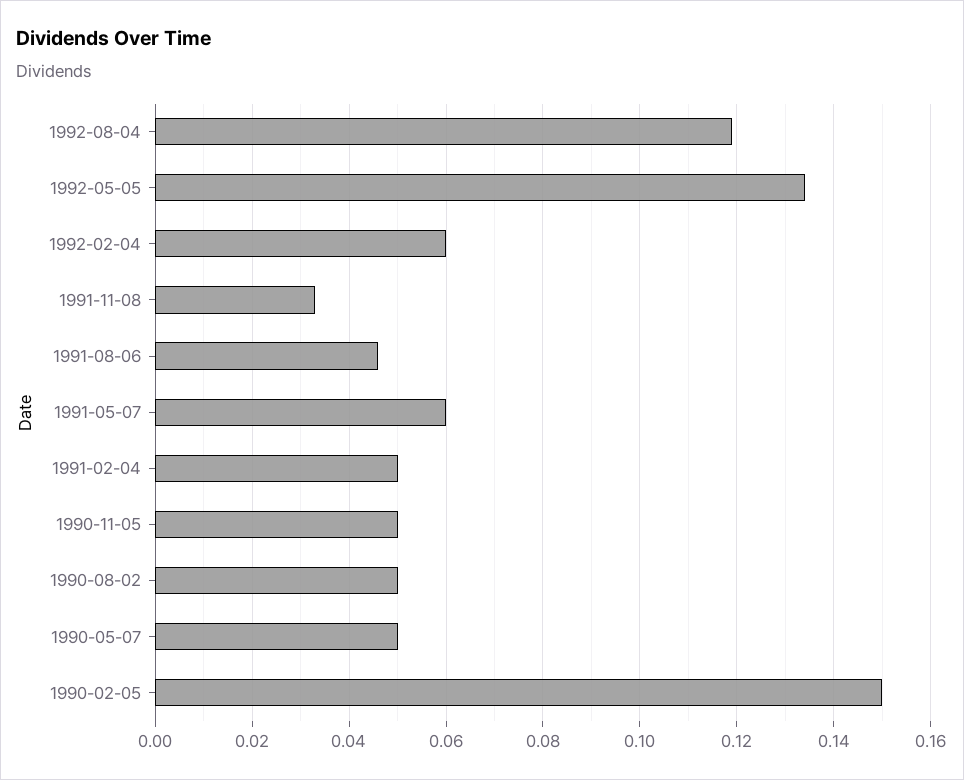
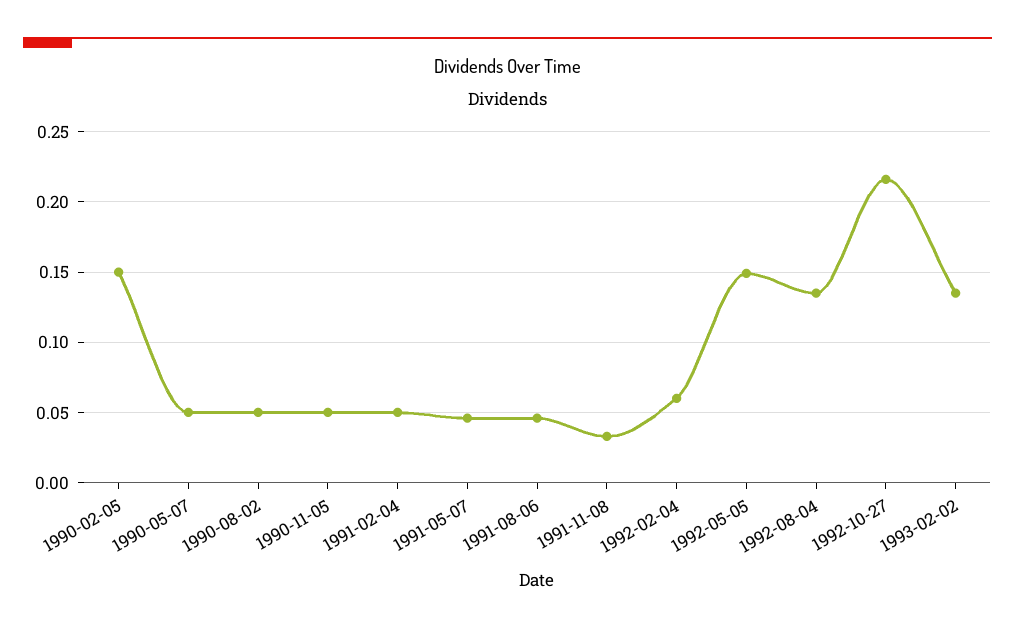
1992-08-04: 0.12 -> 0.135
1992-05-05: 0.135 -> 0.15
1991-05-07: 0.06 -> 0.045
1992-10-27: none -> 0.215
1993-02-02: none -> 0.135

